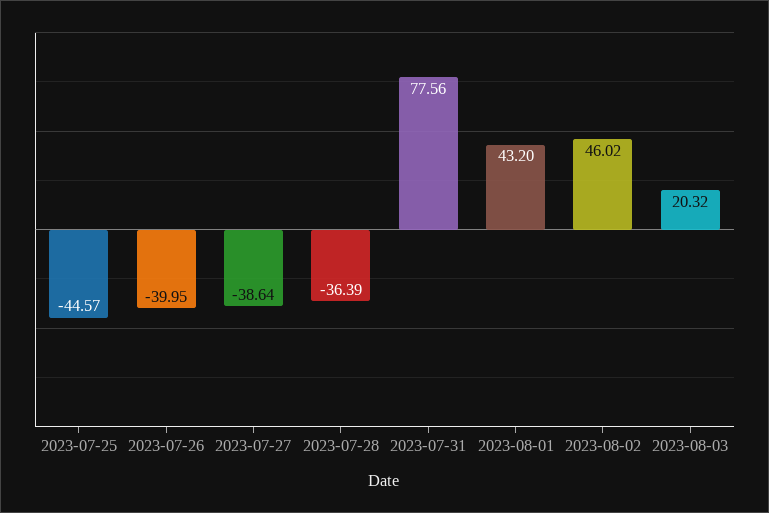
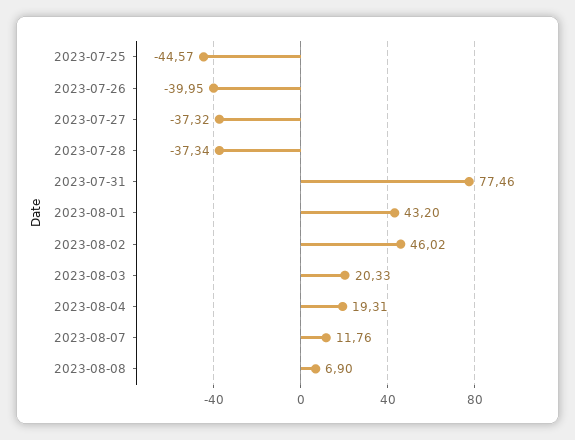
2023-07-27: -38.64 -> -37.32
2023-07-28: -36.39 -> -37.34
2023-07-31: 77.56 -> 77.46
2023-08-03: 20.32 -> 20.33
2023-08-04: none -> 19.31
2023-08-07: none -> 11.76
2023-08-08: none -> 6.9

